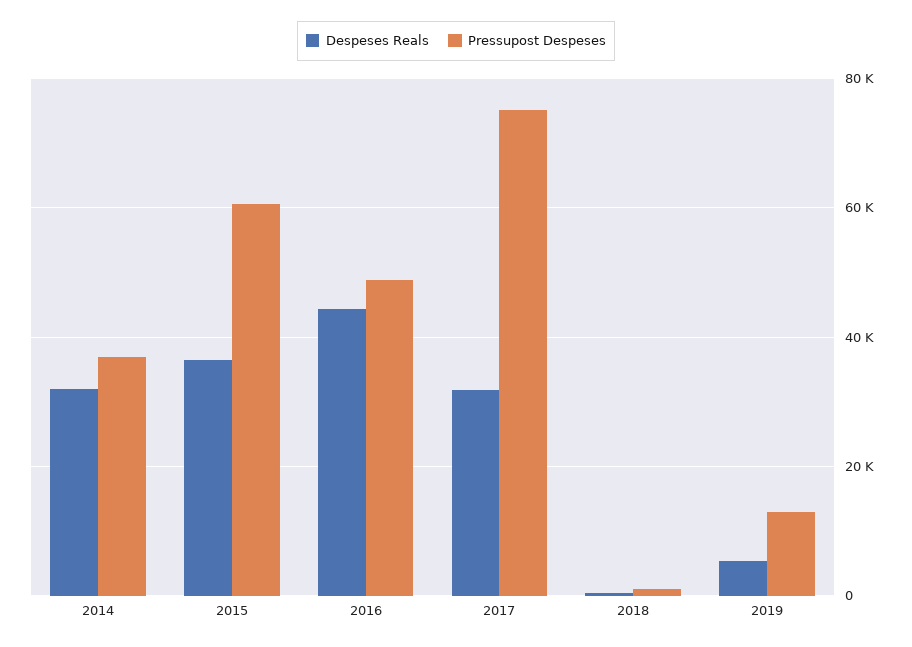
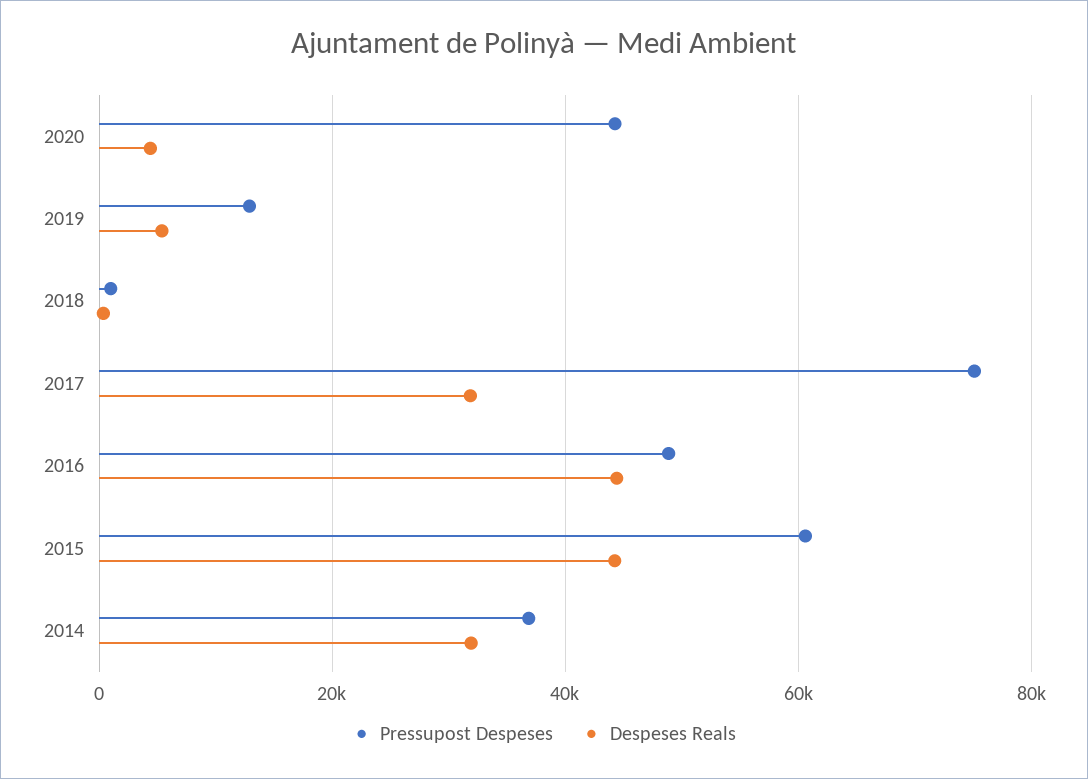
Despeses Reals, 2015: 36000 -> 44000
Pressupost Despeses, 2020: none -> 44000
Despeses Reals, 2020: none -> 4000

